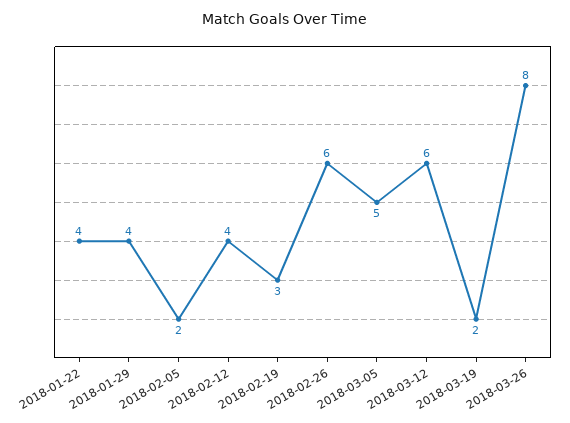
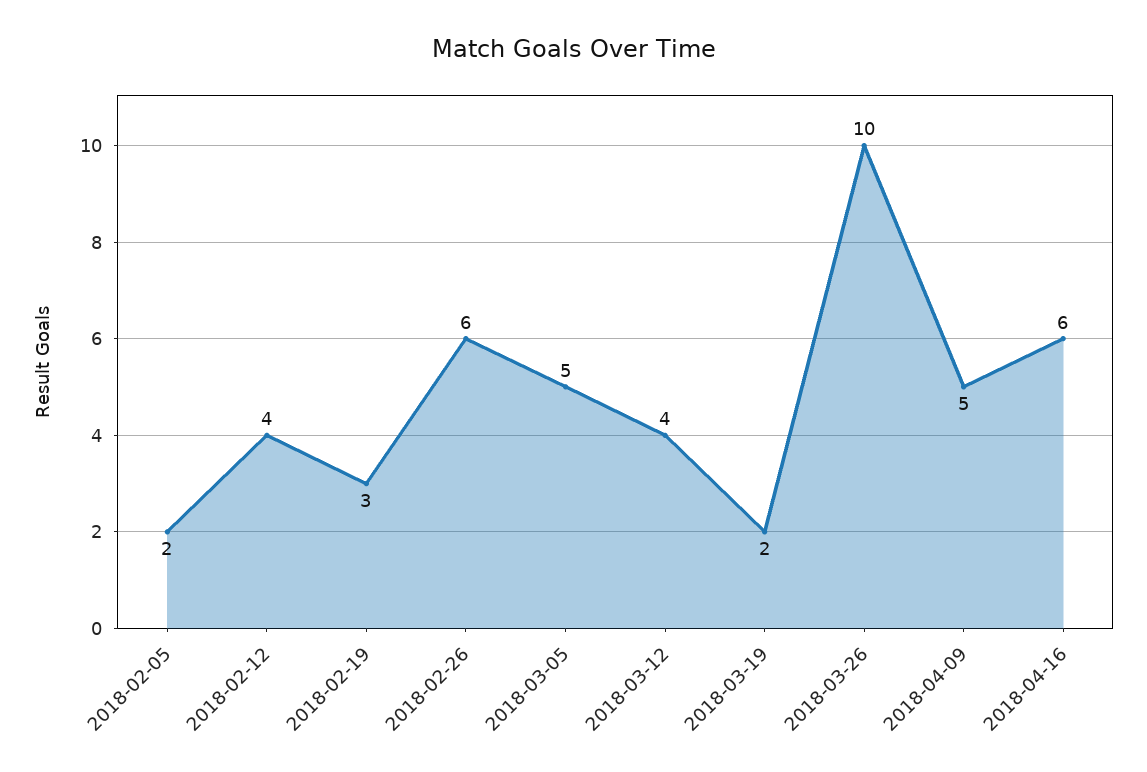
2018-01-22: 4 -> none
2018-01-29: 4 -> none
2018-03-12: 6 -> 4
2018-03-26: 8 -> 10
2018-04-09: none -> 5
2018-04-16: none -> 6

